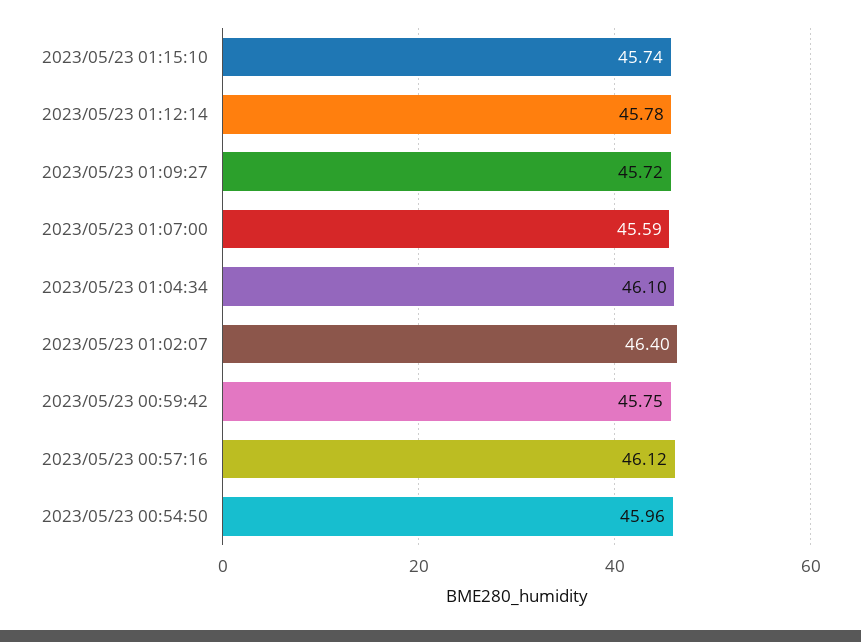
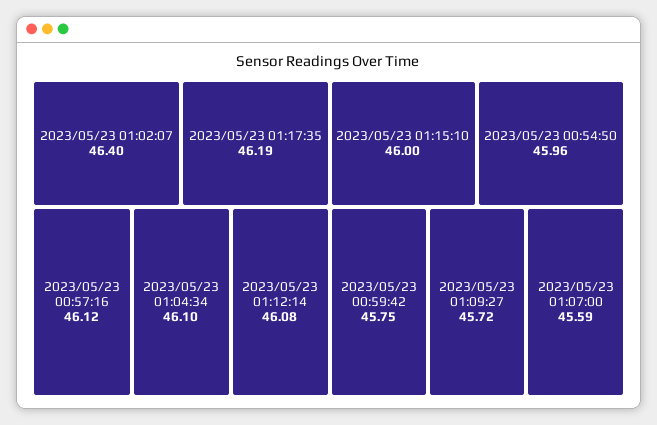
2023/05/23 01:15:10: 45.74 -> 46
2023/05/23 01:12:14: 45.78 -> 46.08
2023/05/23 01:17:35: none -> 46.19

